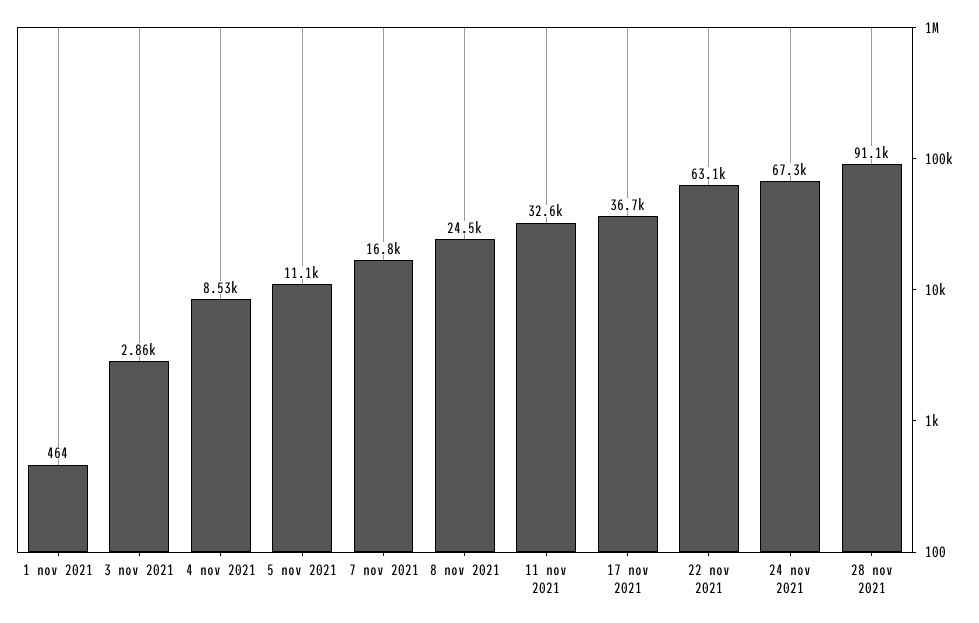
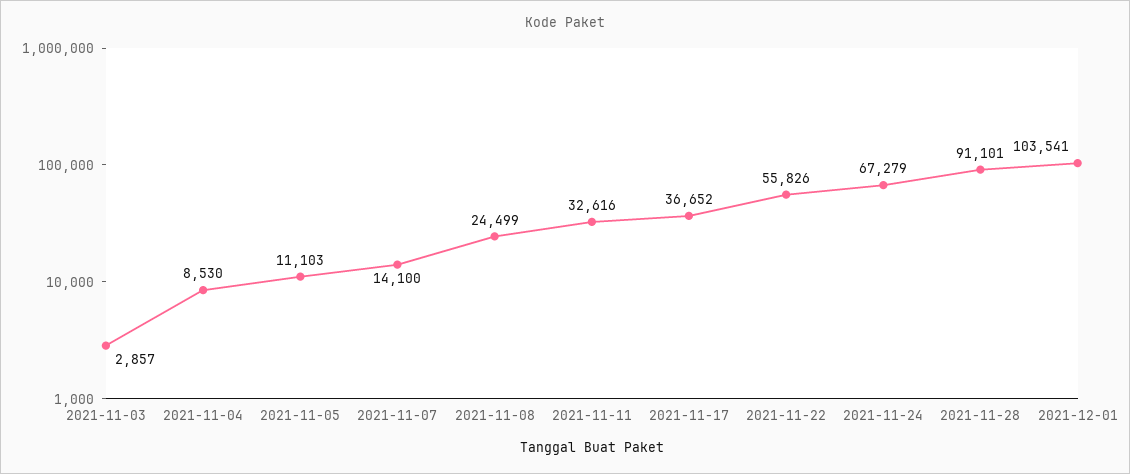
1 nov 2021: 464 -> none
7 nov 2021: 16800 -> 14100
22 nov 2021: 63100 -> 55826
2021-12-01: none -> 103541

